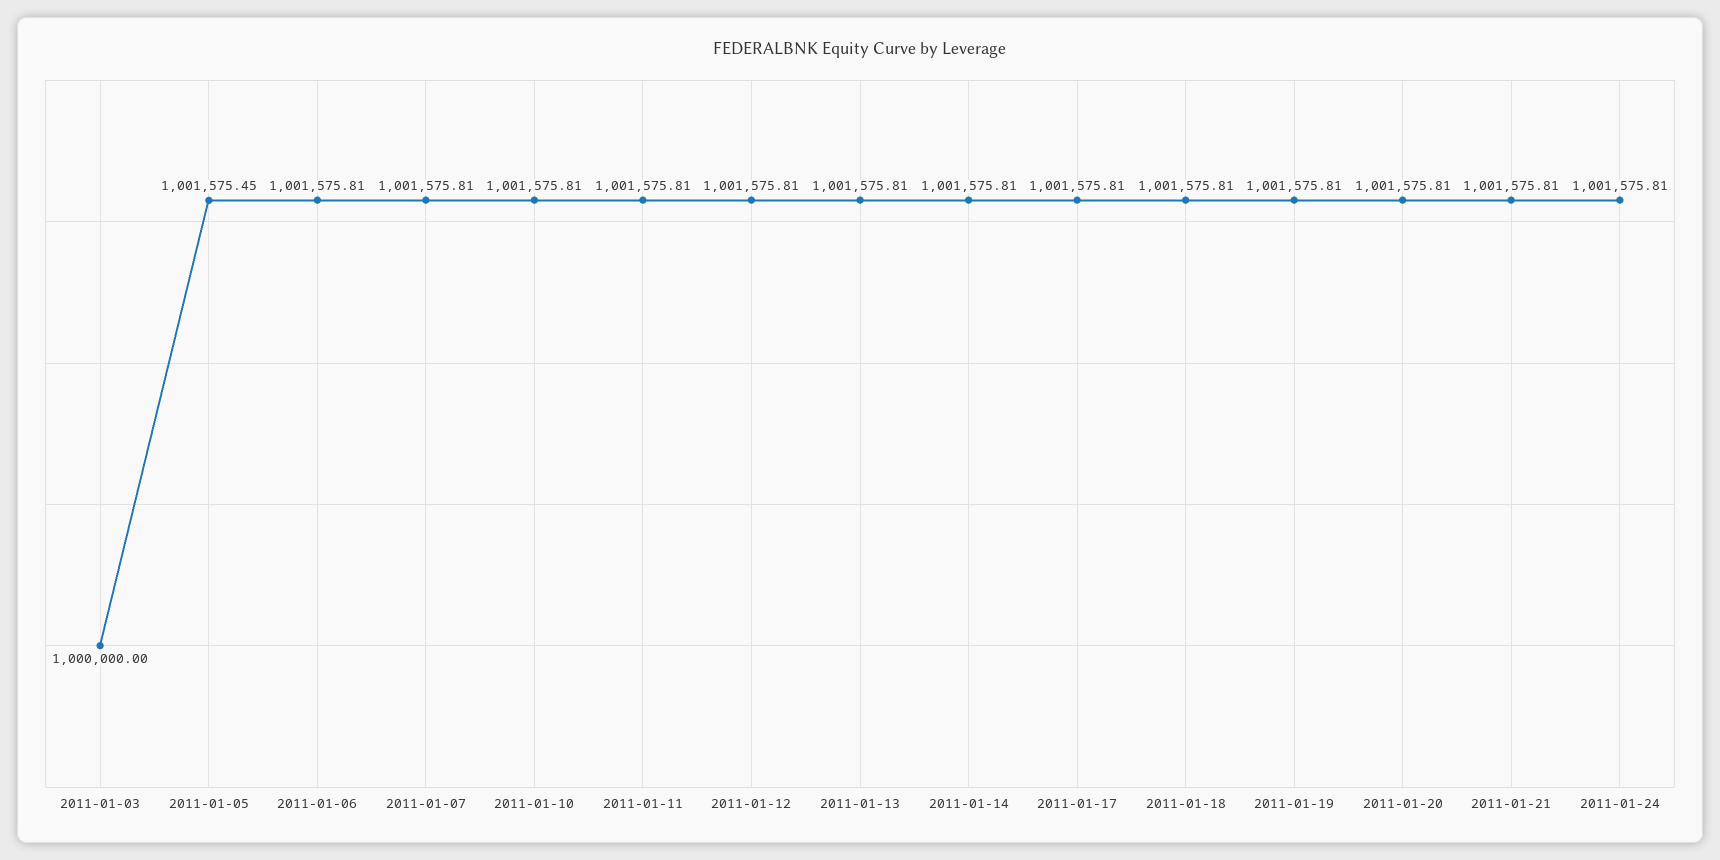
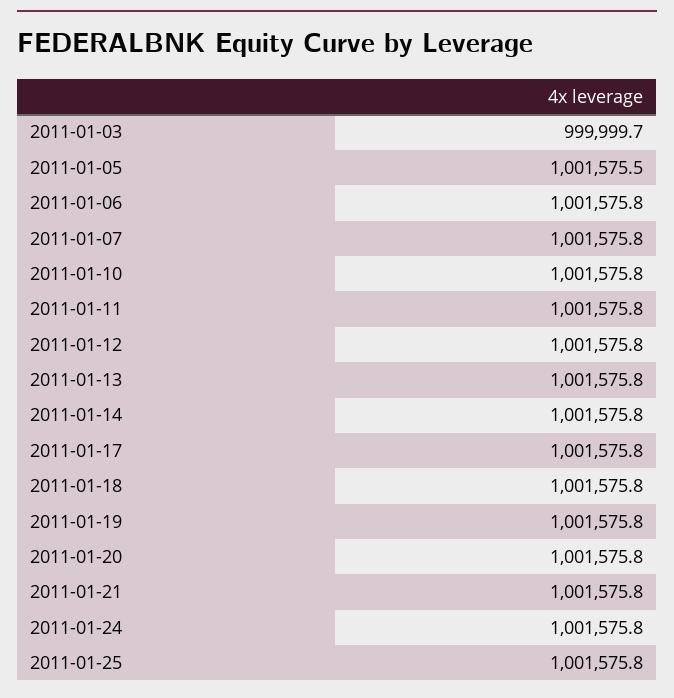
2011-01-03: 1000000 -> 999999.7
2011-01-25: none -> 1001575.8

